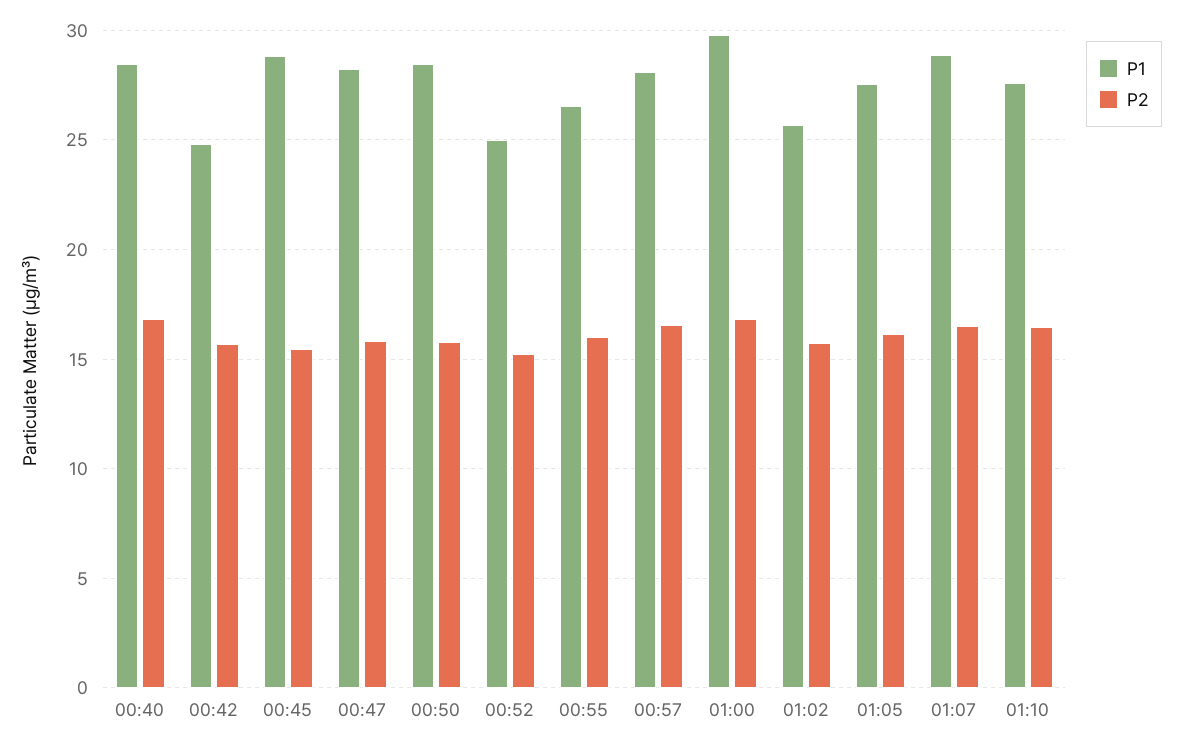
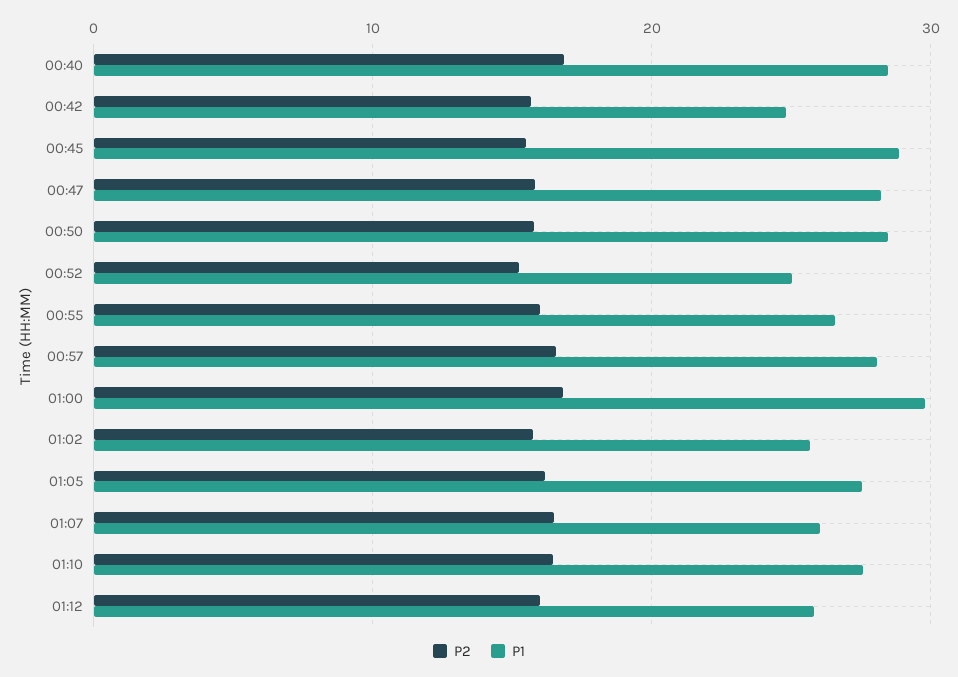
P1, 01:07: 29 -> 26
P2, 01:12: none -> 16
P1, 01:12: none -> 26

